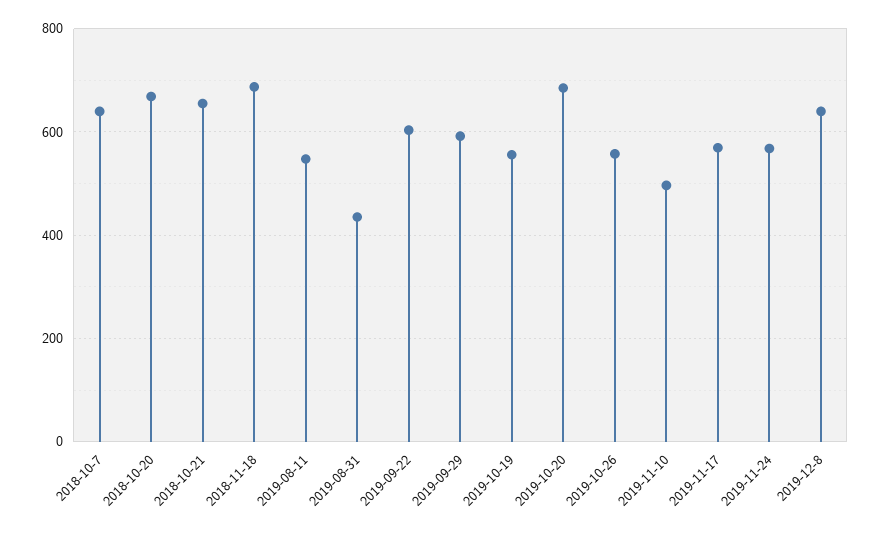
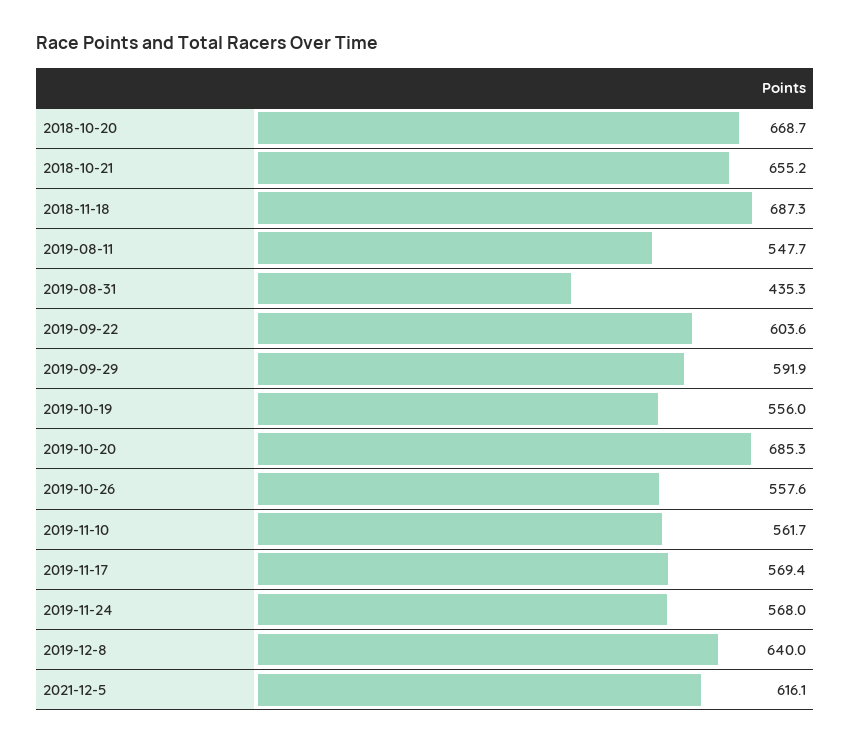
2018-10-7: 640 -> none
2019-11-10: 500 -> 561.7
2021-12-5: none -> 616.1

